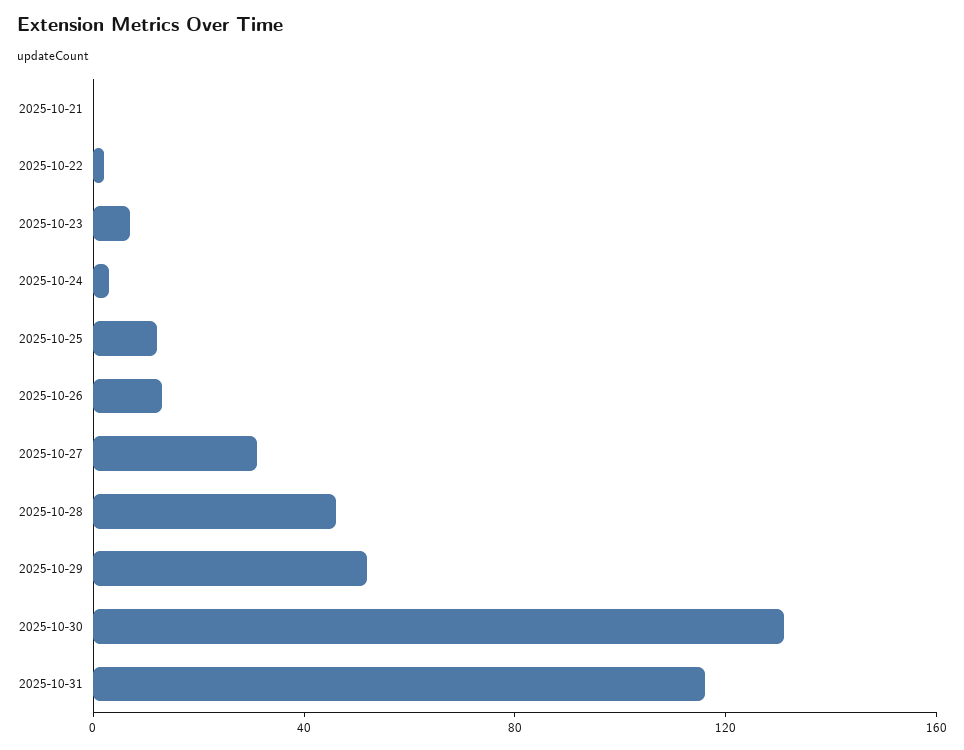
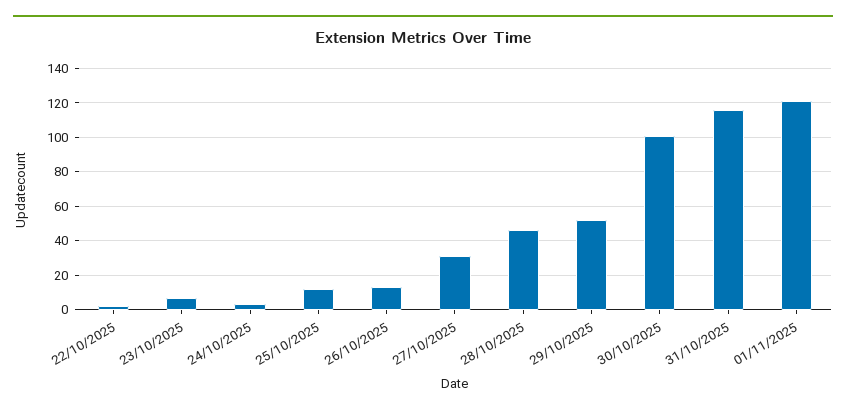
2025-10-21: 0 -> none
2025-10-30: 130 -> 100
01/11/2025: none -> 120

